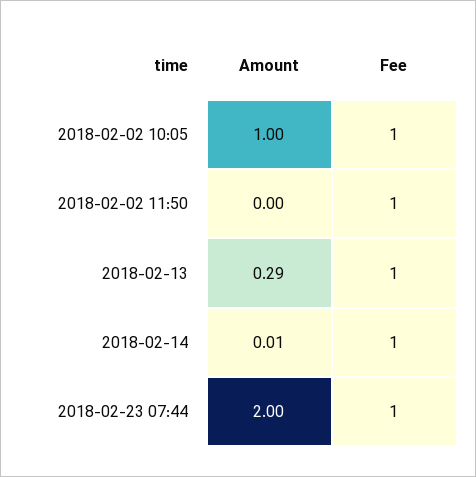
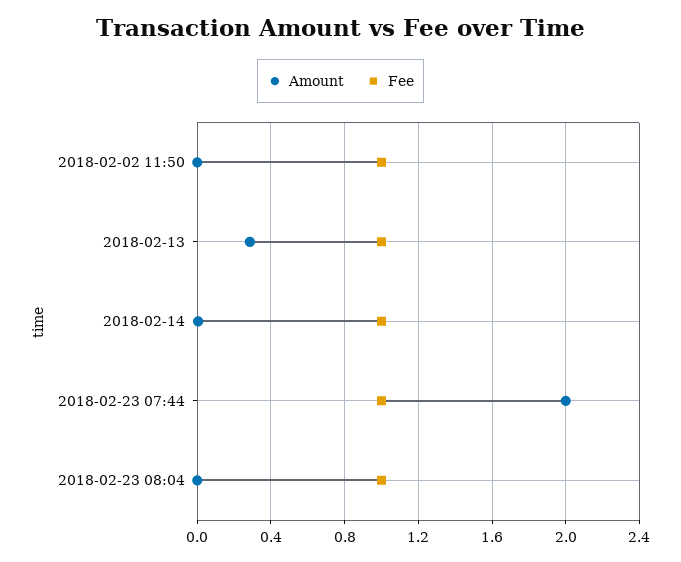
Amount, 2018-02-02 10:05: 1 -> none
Fee, 2018-02-02 10:05: 1 -> none
Amount, 2018-02-23 08:04: none -> 0
Fee, 2018-02-23 08:04: none -> 1

